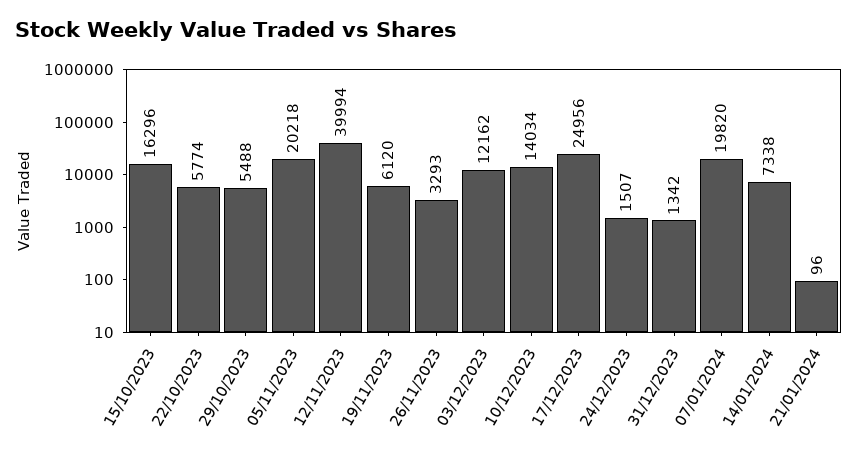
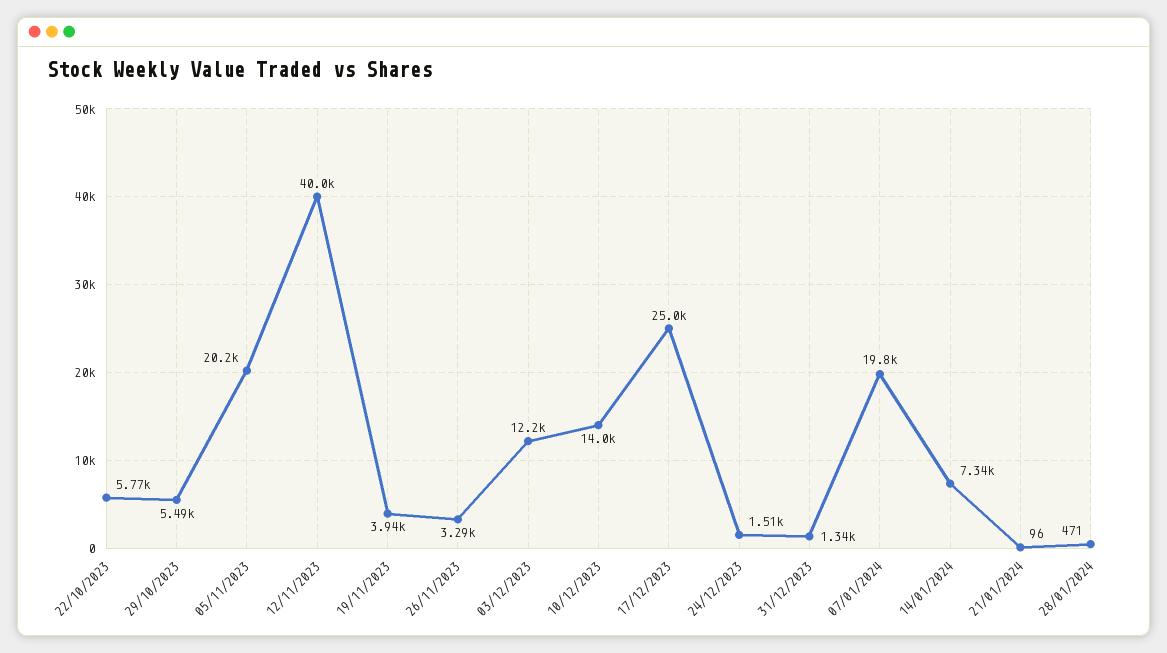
15/10/2023: 16296 -> none
19/11/2023: 6120 -> 3940
28/01/2024: none -> 471

